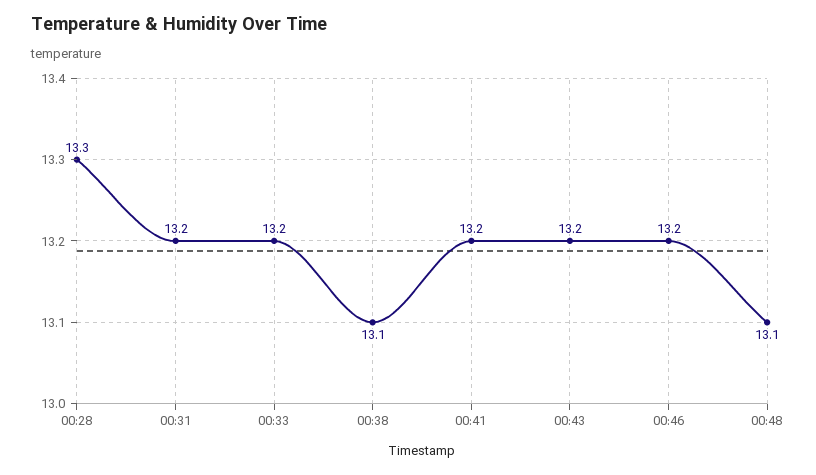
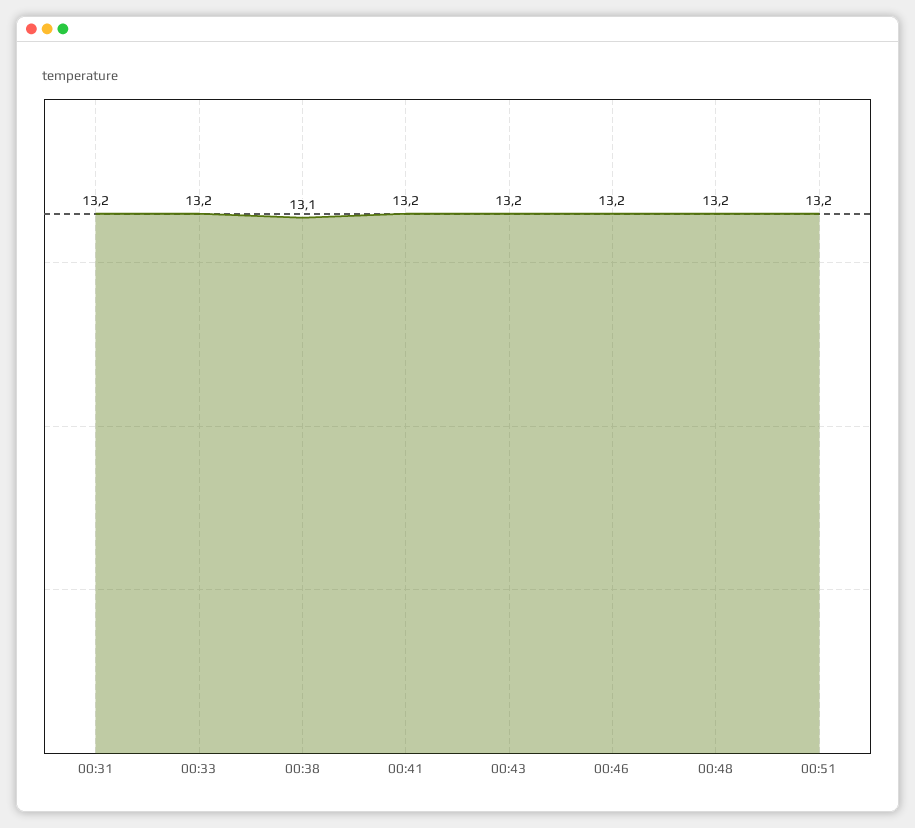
00:28: 13.3 -> none
00:48: 13.1 -> 13.2
00:51: none -> 13.2

